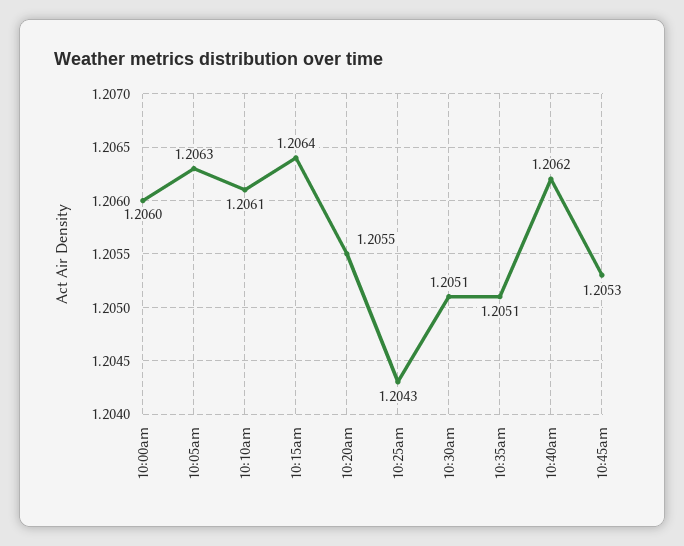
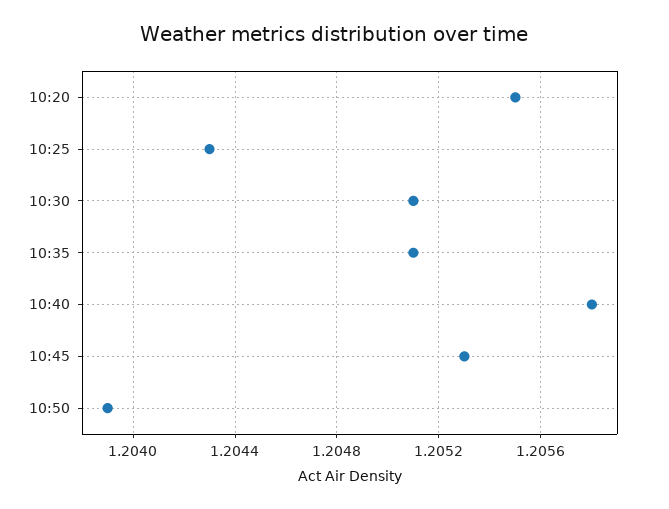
10:00am: 1.206 -> none
10:05am: 1.2063 -> none
10:10am: 1.2061 -> none
10:15am: 1.2064 -> none
10:40am: 1.2062 -> 1.2058
10:50: none -> 1.2039

